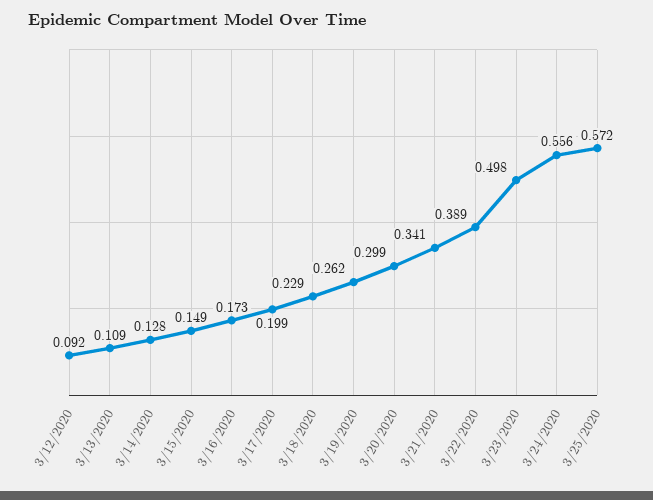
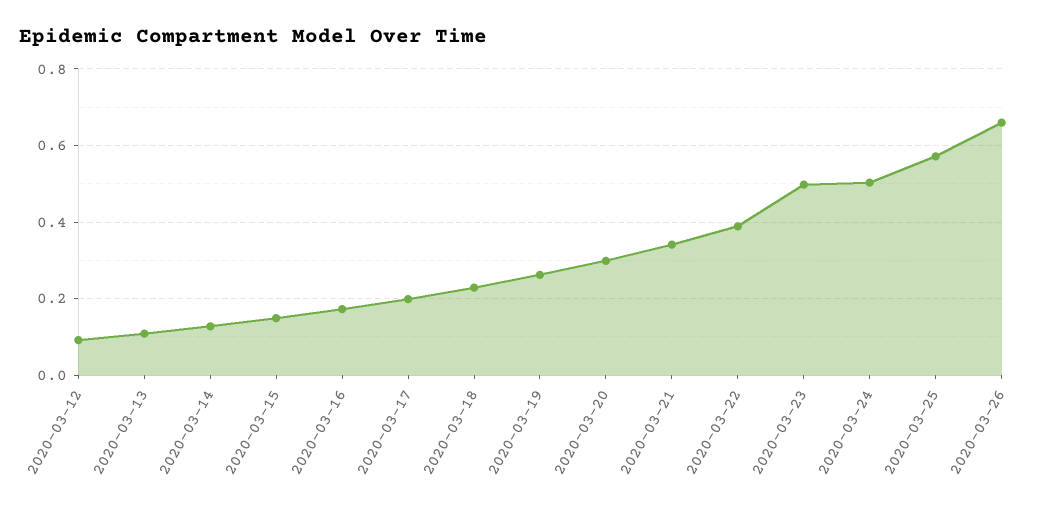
3/24/2020: 0.556 -> 0.5
2020-03-26: none -> 0.66

